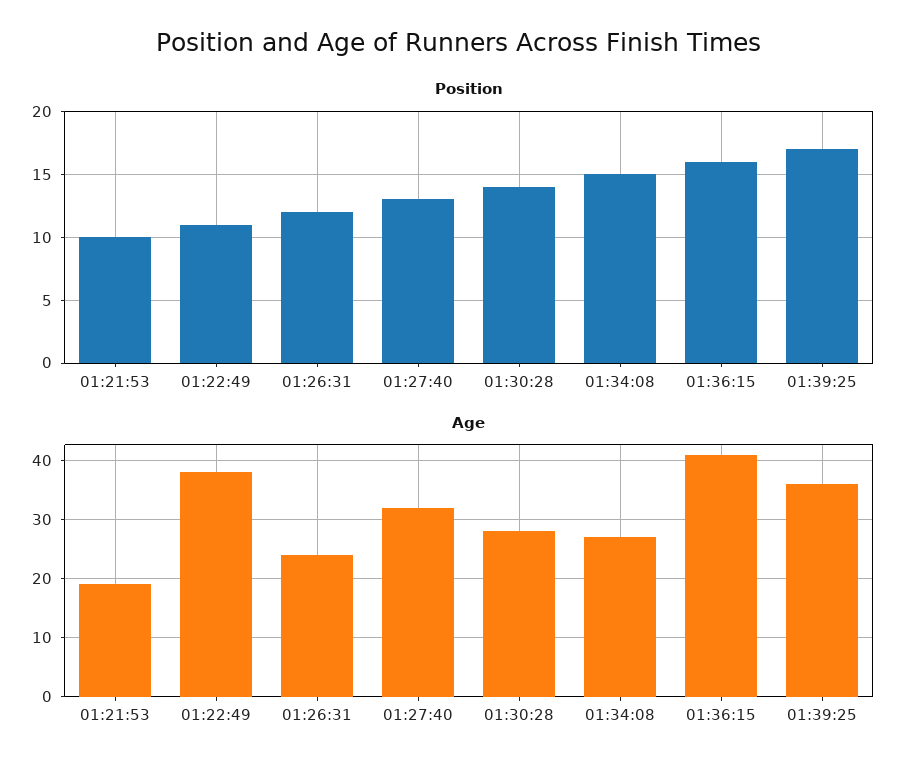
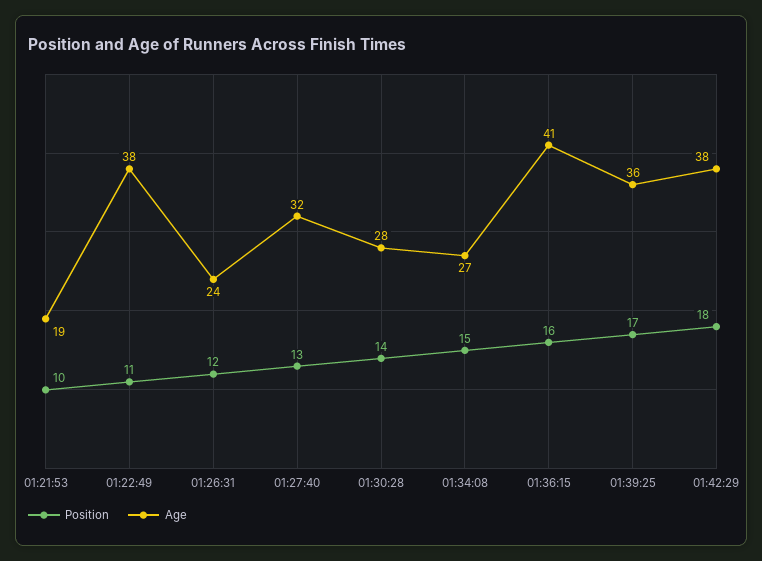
Position, 01:42:29: none -> 18
Age, 01:42:29: none -> 38

